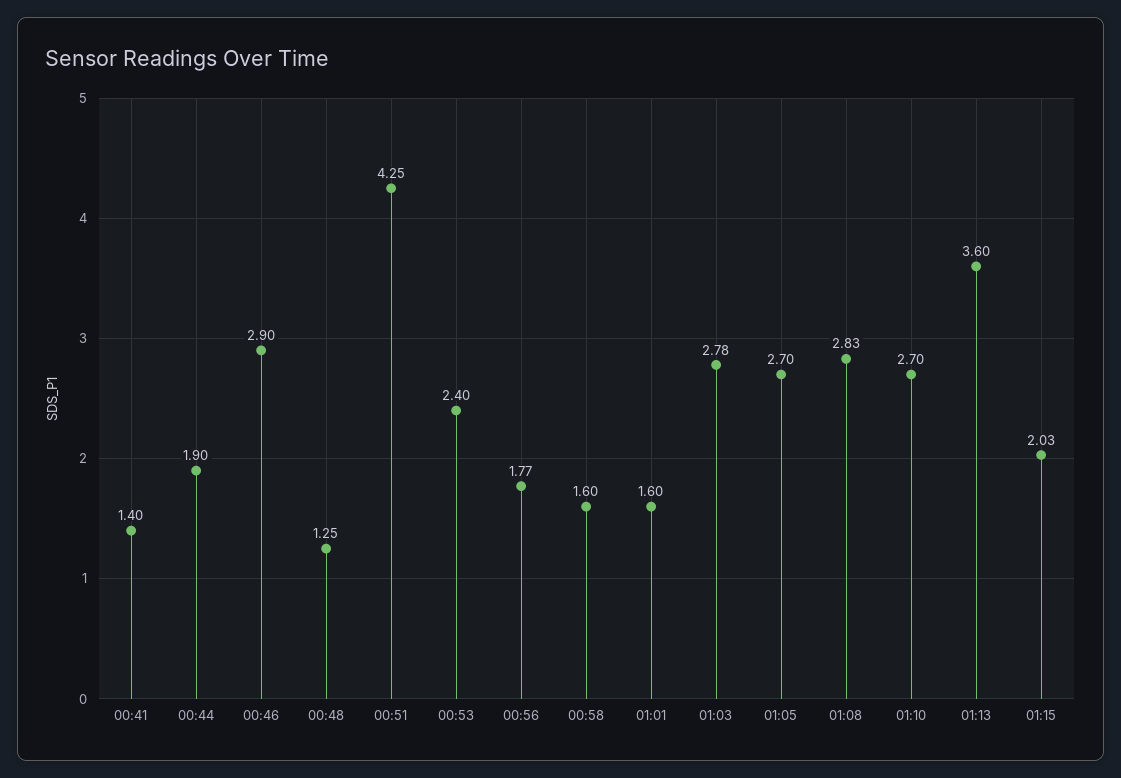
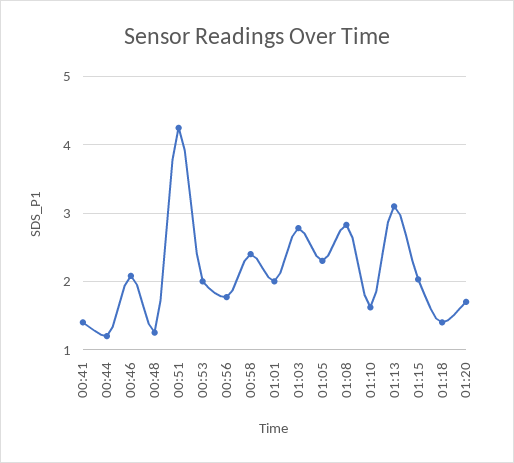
00:44: 1.9 -> 1.2
00:46: 2.9 -> 2.1
00:53: 2.4 -> 2
00:58: 1.6 -> 2.4
01:01: 1.6 -> 2
01:05: 2.7 -> 2.3
01:10: 2.7 -> 1.6
01:13: 3.6 -> 3.1
01:18: none -> 1.4
01:20: none -> 1.7

